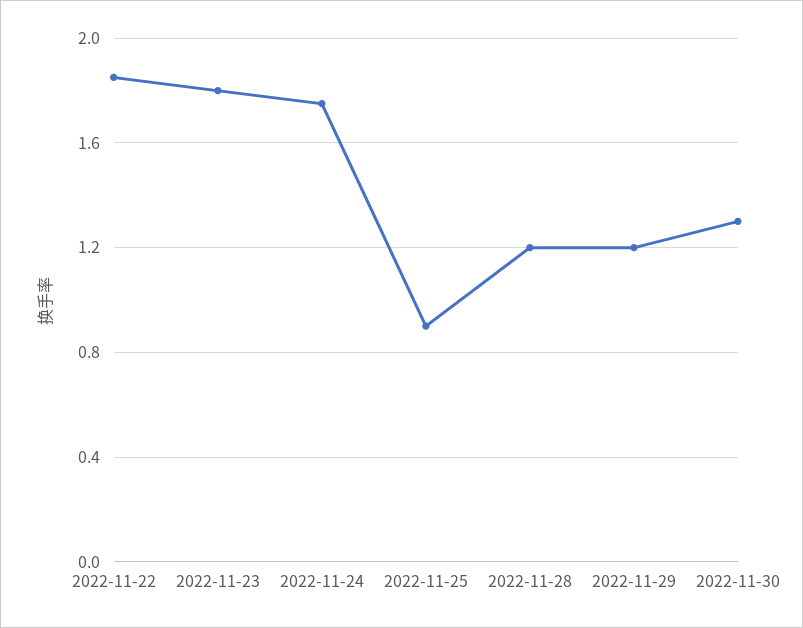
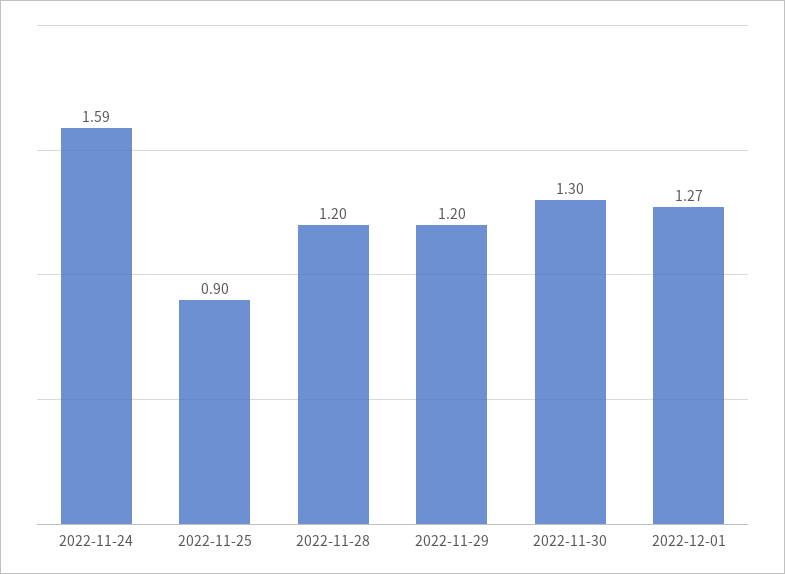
2022-11-22: 1.85 -> none
2022-11-23: 1.8 -> none
2022-11-24: 1.75 -> 1.59
2022-12-01: none -> 1.27

